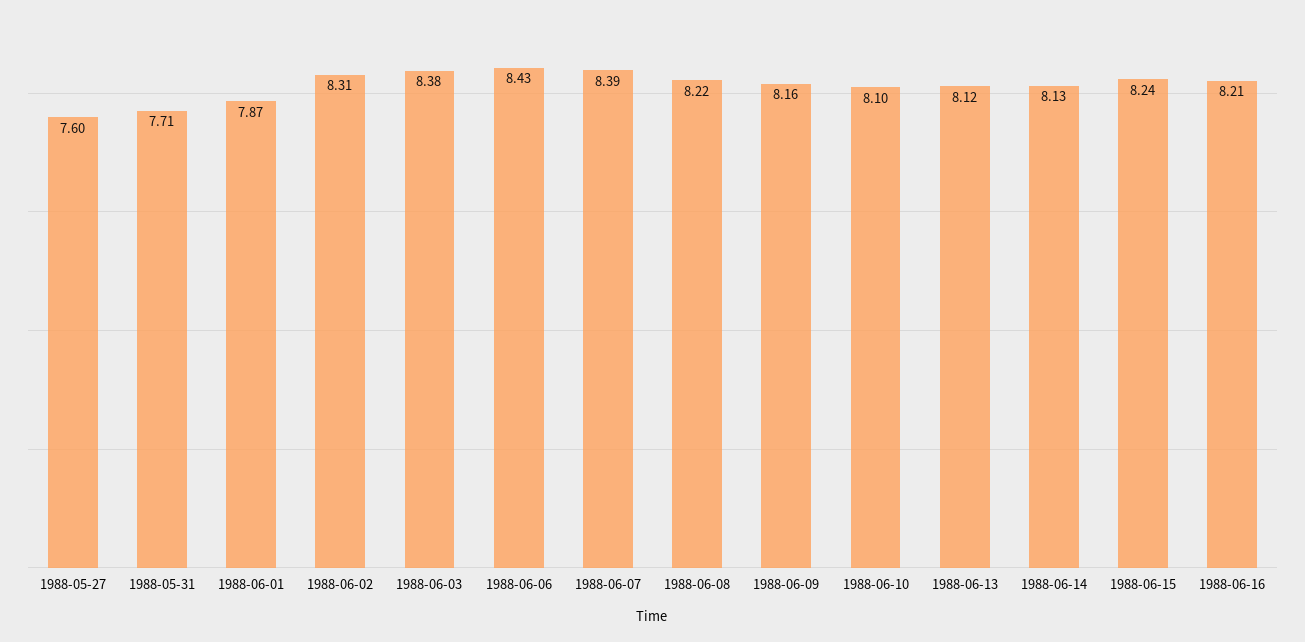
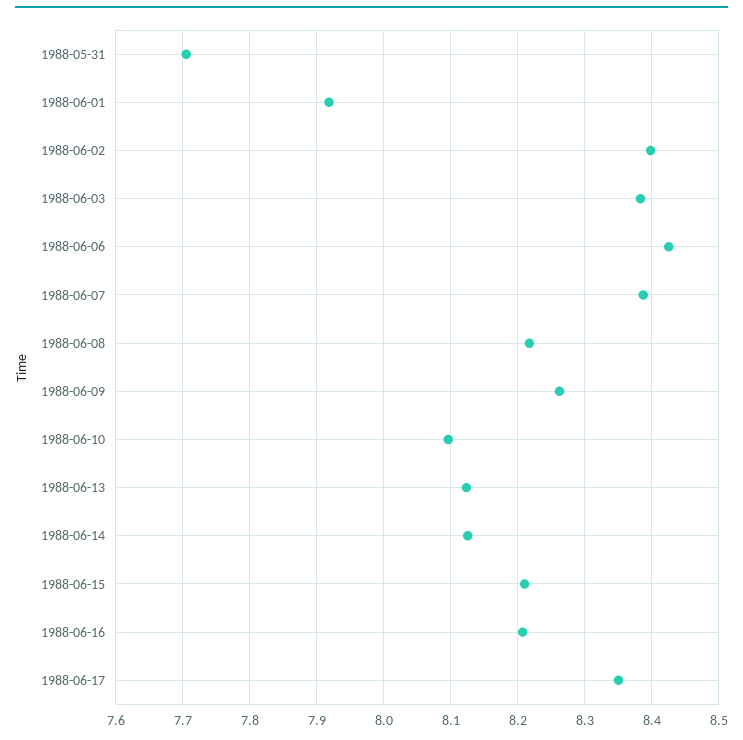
1988-05-27: 7.6 -> none
1988-06-01: 7.87 -> 7.92
1988-06-02: 8.31 -> 8.4
1988-06-09: 8.16 -> 8.26
1988-06-15: 8.24 -> 8.21
1988-06-17: none -> 8.35

